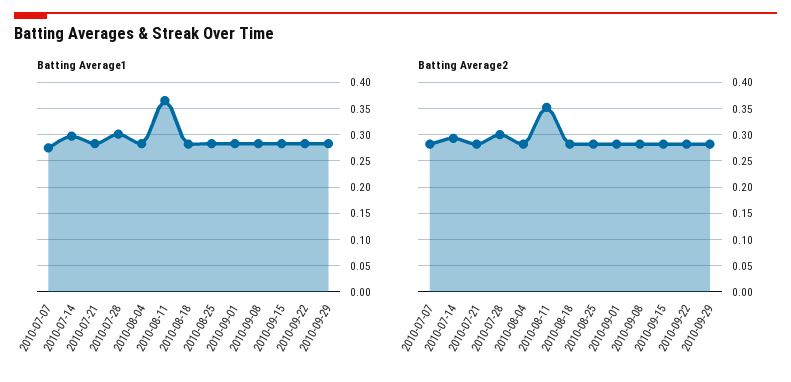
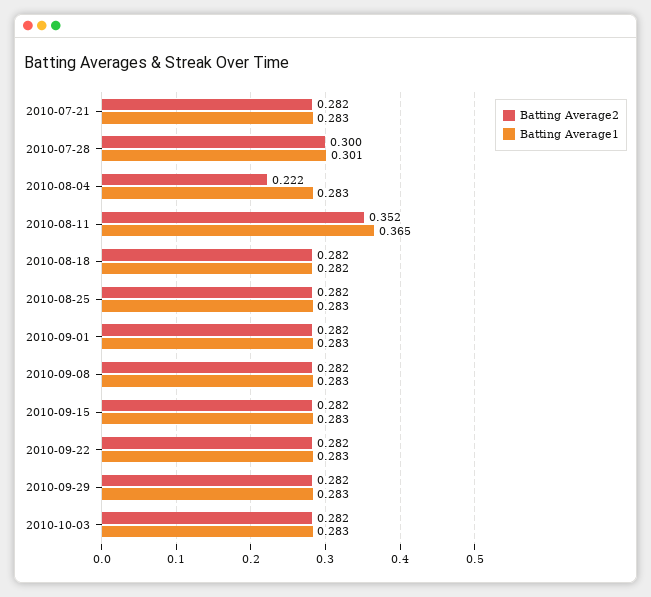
Batting Average1, 2010-07-07: 0.275 -> none
Batting Average1, 2010-07-14: 0.3 -> none
Batting Average2, 2010-07-07: 0.275 -> none
Batting Average2, 2010-07-14: 0.3 -> none
Batting Average2, 2010-08-04: 0.275 -> 0.222
Batting Average2, 2010-10-03: none -> 0.282
Batting Average1, 2010-10-03: none -> 0.283

